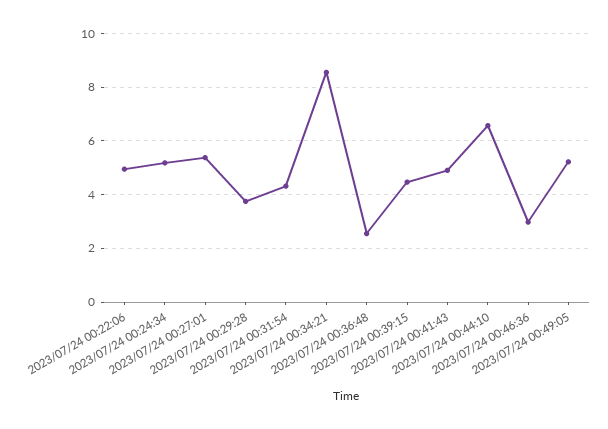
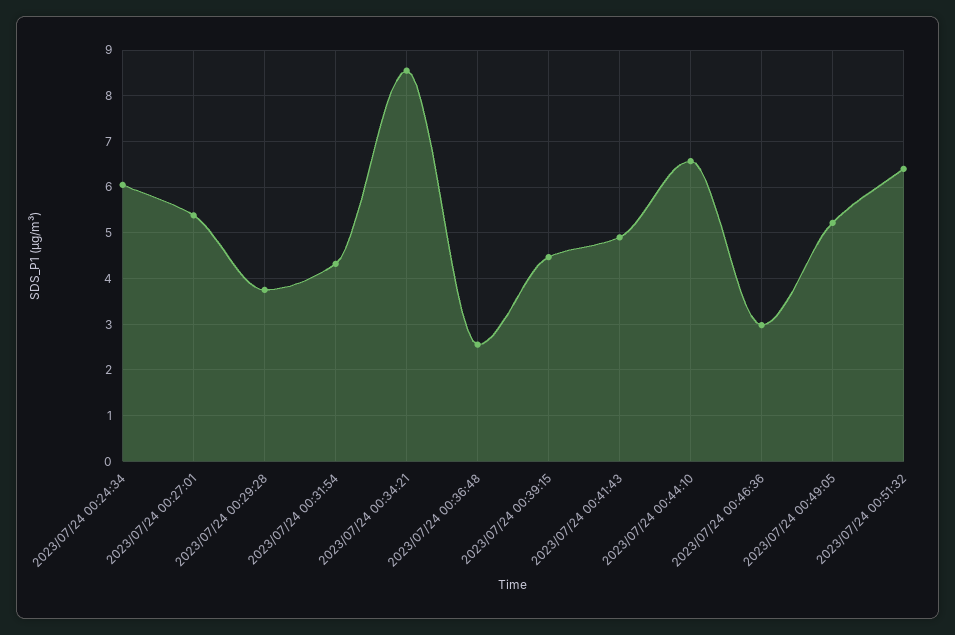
2023/07/24 00:22:06: 5 -> none
2023/07/24 00:24:34: 5.25 -> 6
2023/07/24 00:51:32: none -> 6.4

